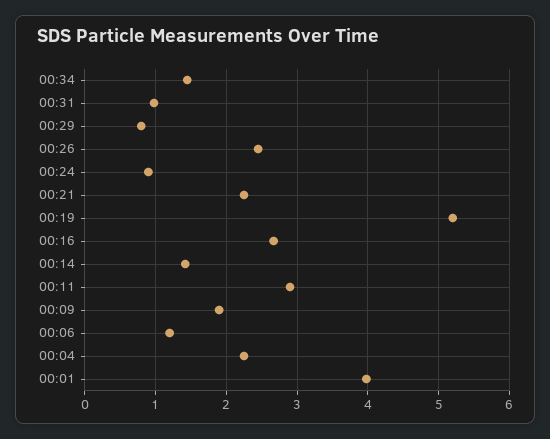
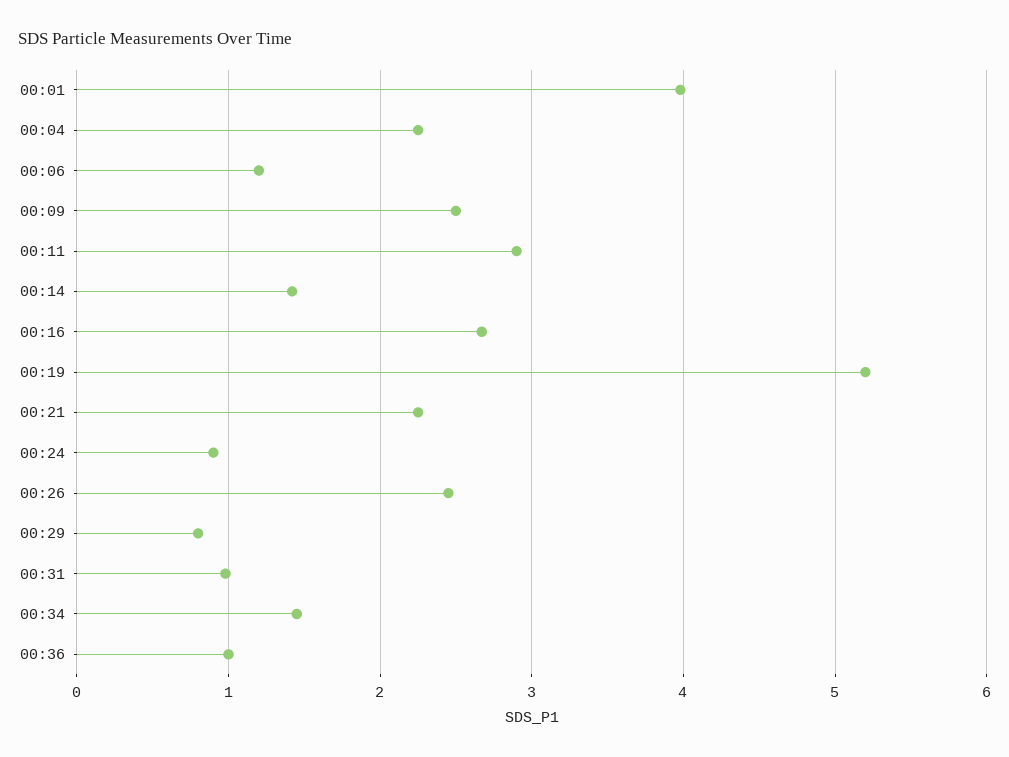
00:09: 1.9 -> 2.5
00:36: none -> 1

